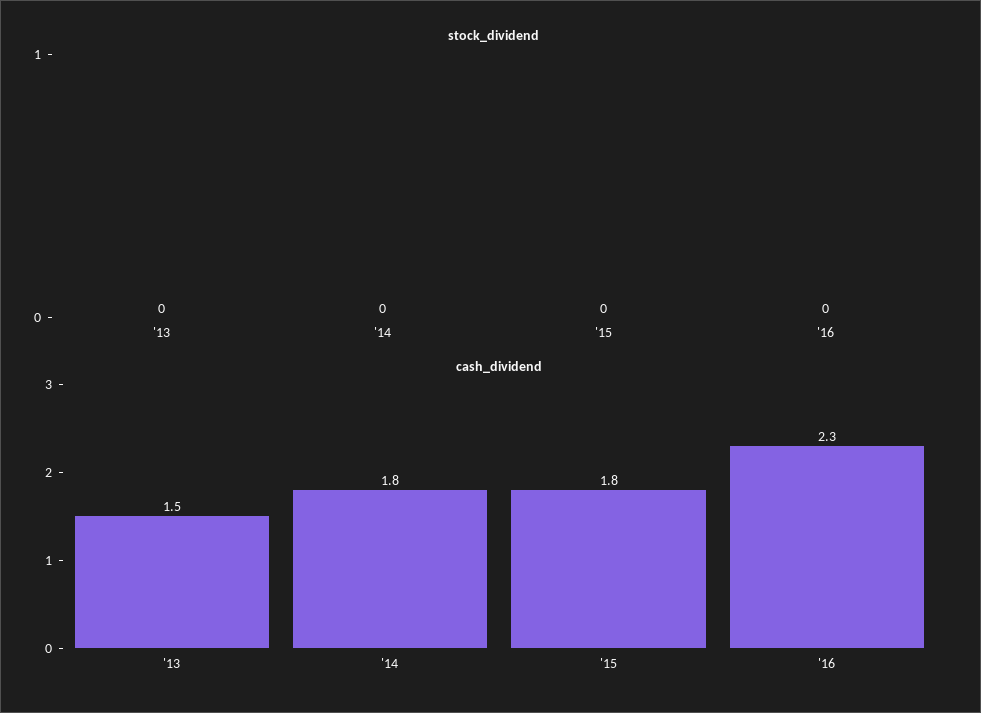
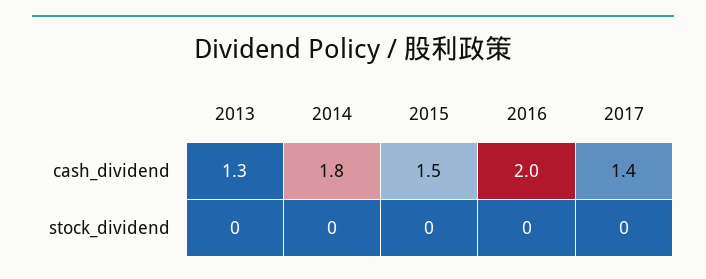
cash_dividend, '13: 1.5 -> 1.3
cash_dividend, '15: 1.8 -> 1.5
cash_dividend, '16: 2.3 -> 2
cash_dividend, 2017: none -> 1.4
stock_dividend, 2017: none -> 0

